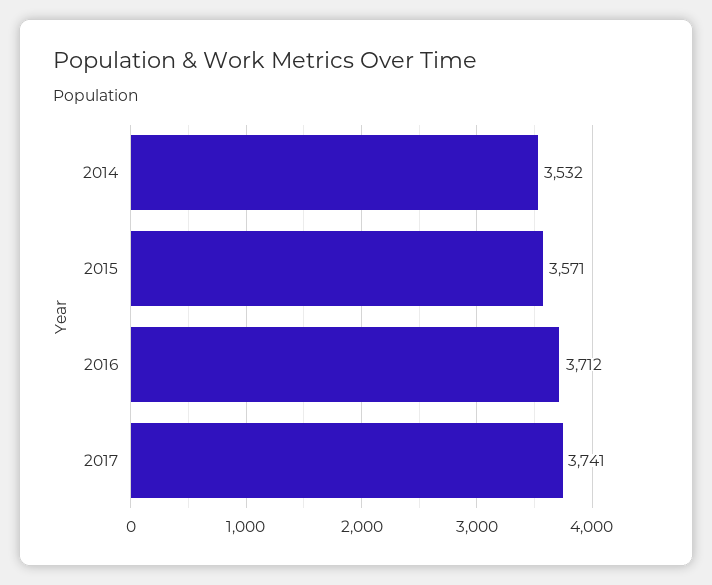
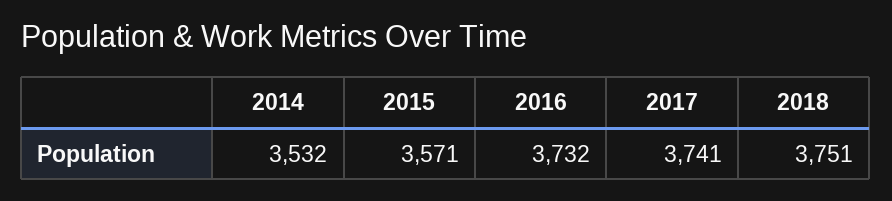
2016: 3712 -> 3732
2018: none -> 3751

